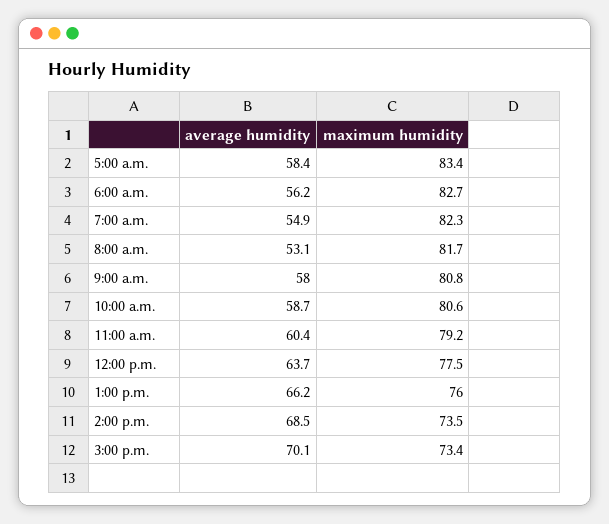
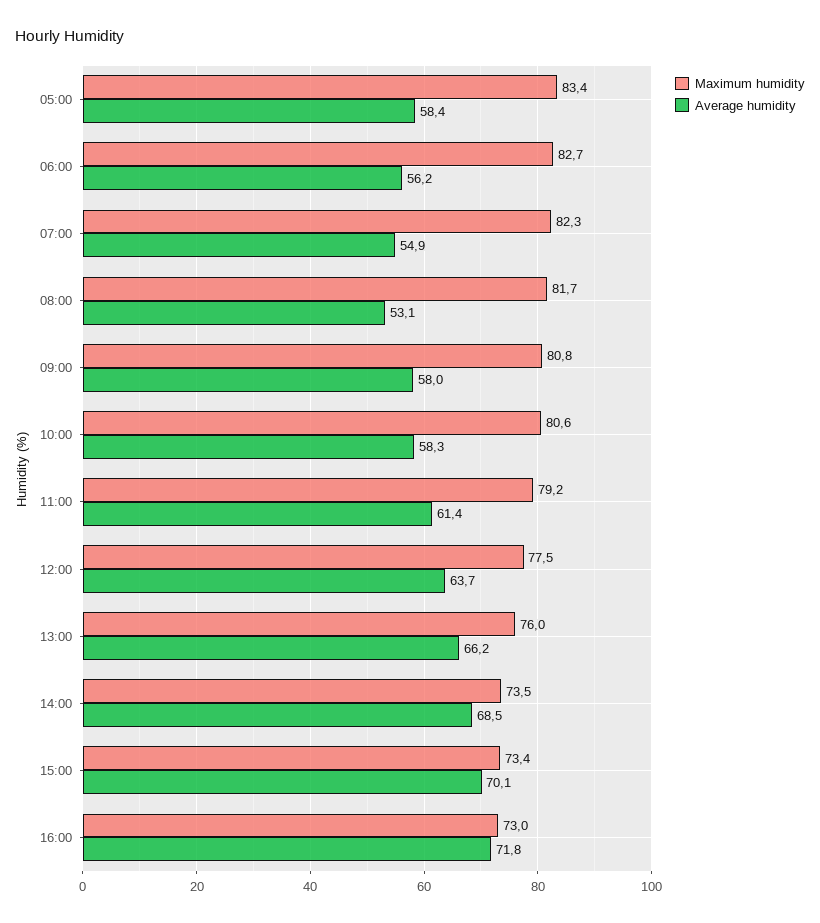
average humidity, 10:00 a.m.: 58.7 -> 58.3
average humidity, 11:00 a.m.: 60.4 -> 61.4
maximum humidity, 16:00: none -> 73
average humidity, 16:00: none -> 71.8

